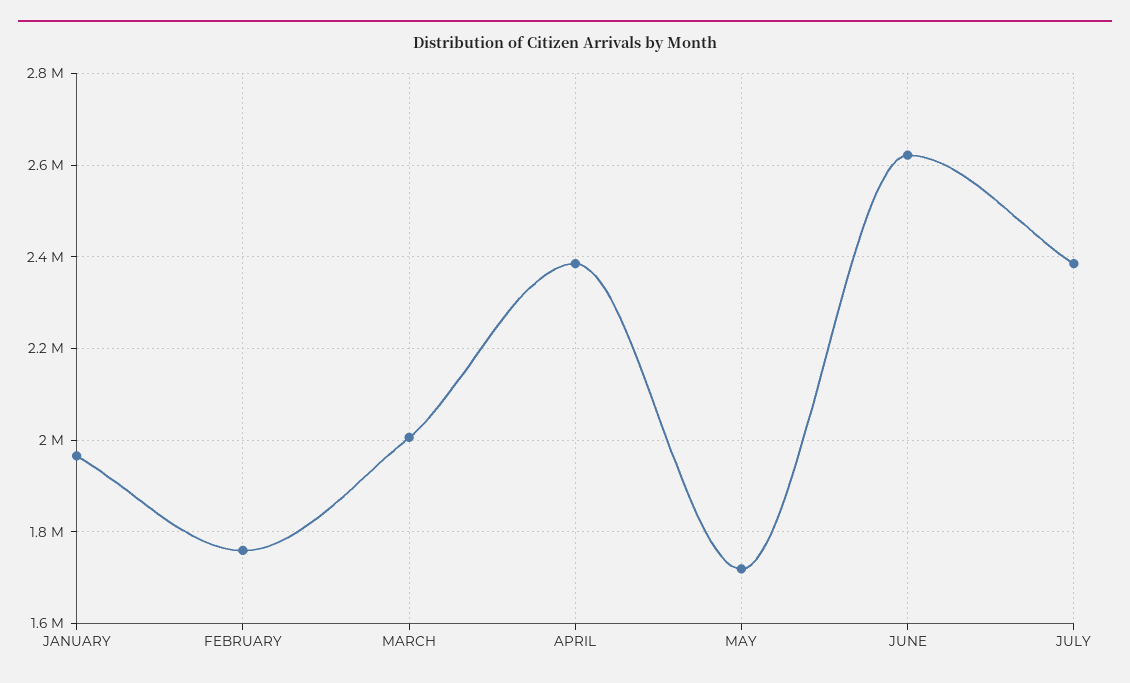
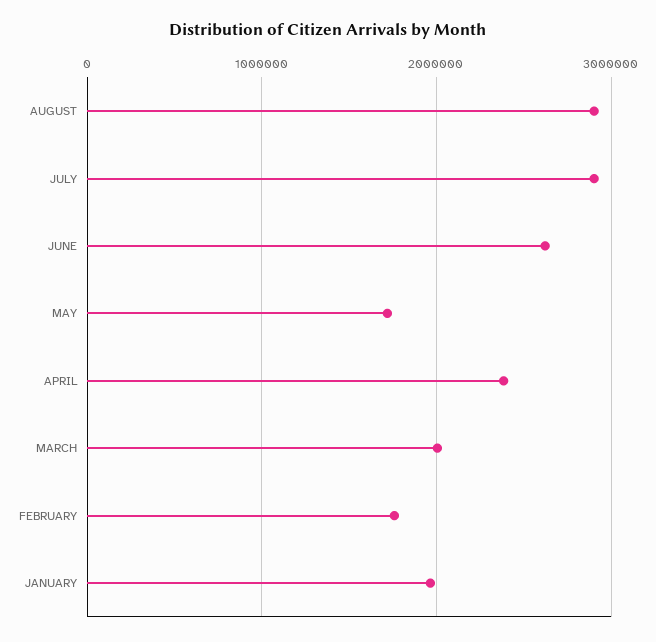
JULY: 2380000 -> 2900000
AUGUST: none -> 2900000

